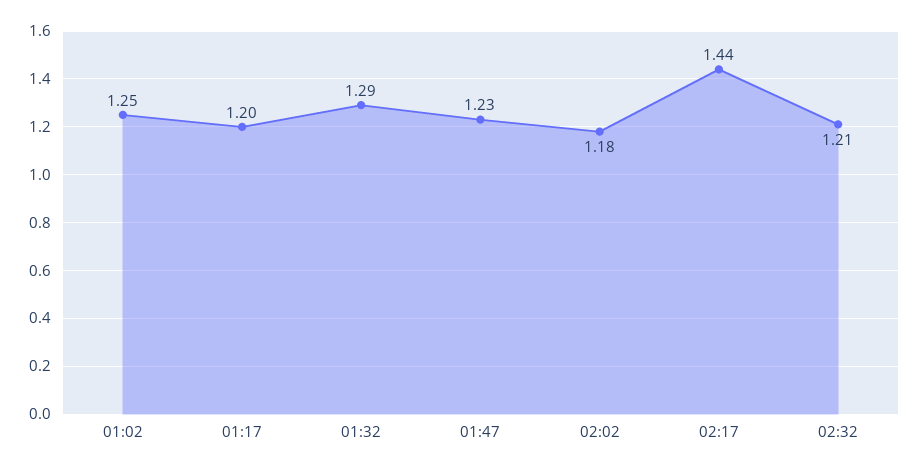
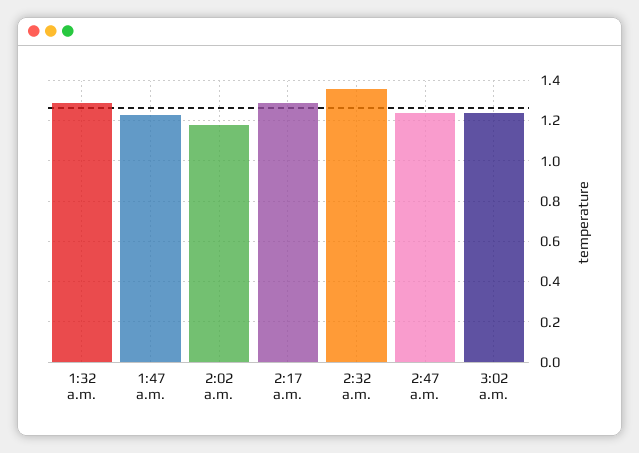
01:02: 1.25 -> none
01:17: 1.2 -> none
02:17: 1.44 -> 1.3
02:32: 1.21 -> 1.35
2:47 a.m.: none -> 1.25
3:02 a.m.: none -> 1.25

